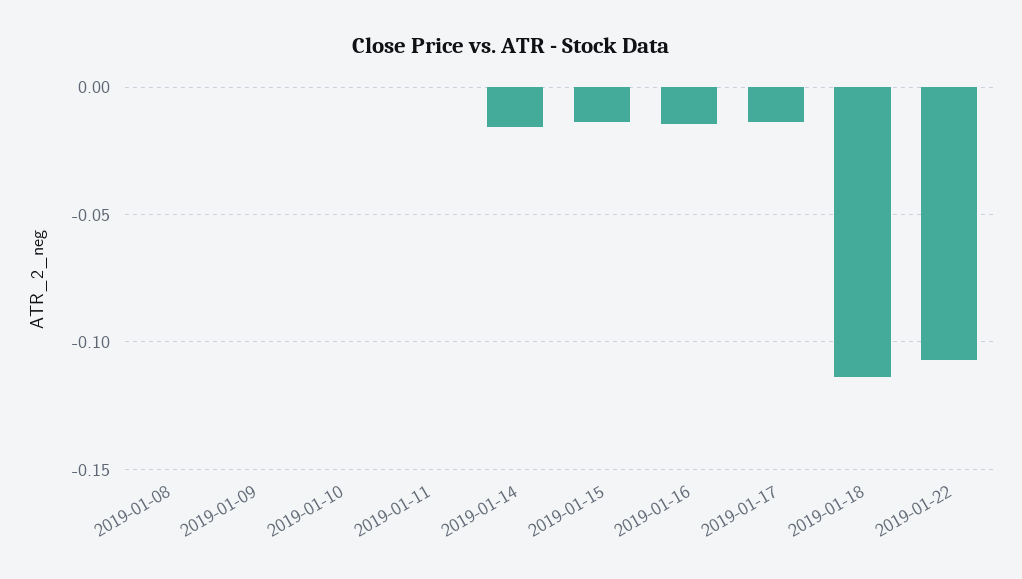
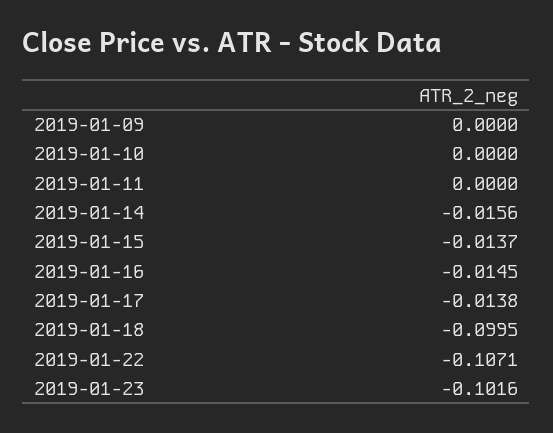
2019-01-08: 0 -> none
2019-01-18: -0.115 -> -0.0995
2019-01-23: none -> -0.1016

